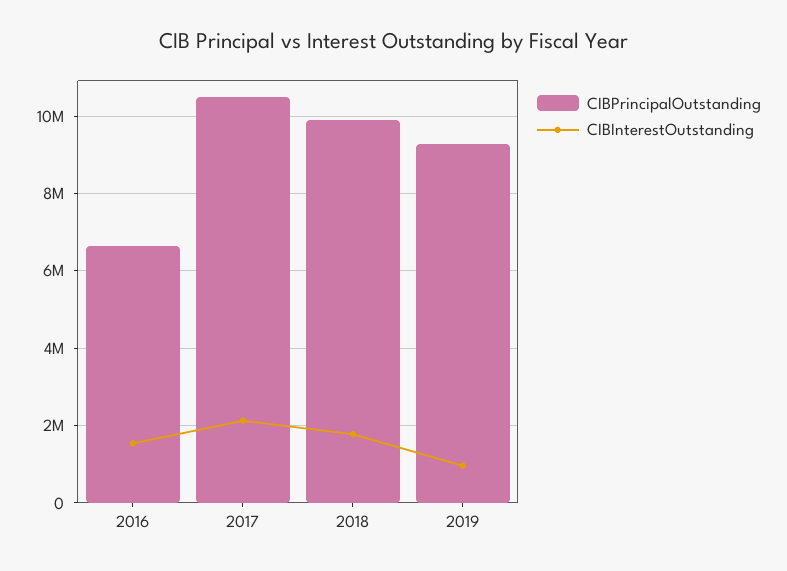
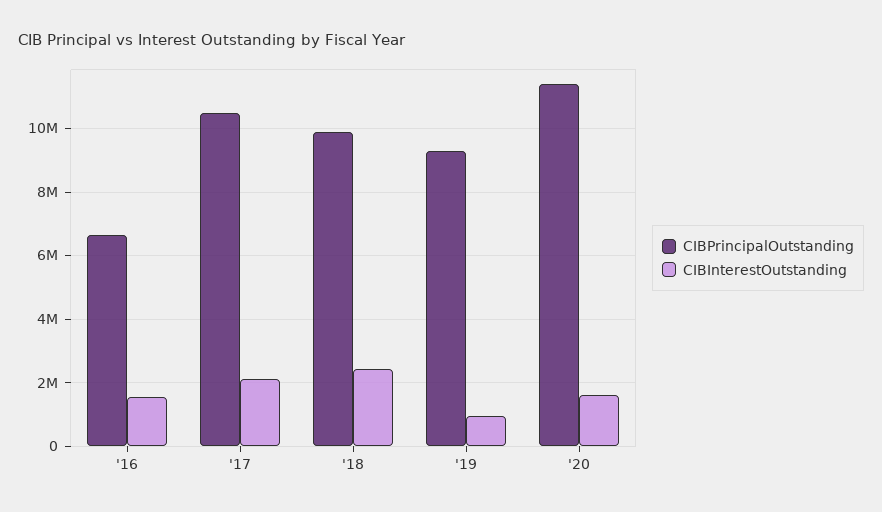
CIBInterestOutstanding, 2018: 1800000 -> 2400000
CIBPrincipalOutstanding, '20: none -> 11400000
CIBInterestOutstanding, '20: none -> 1600000

